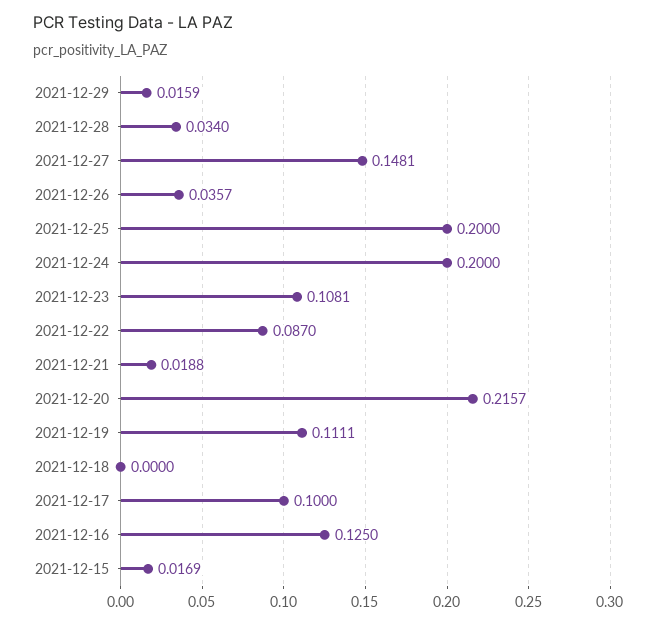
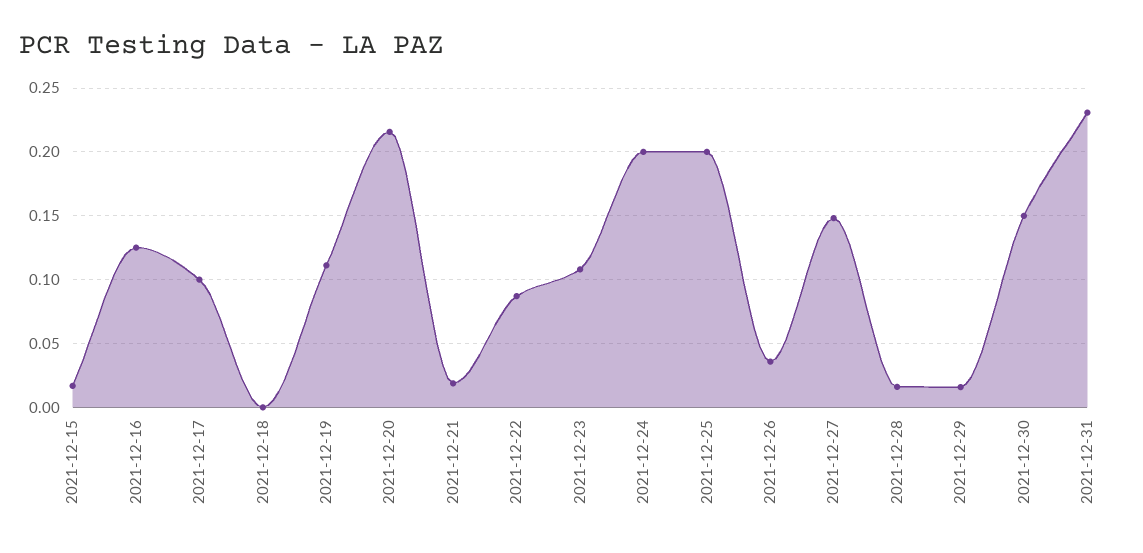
2021-12-28: 0.034 -> 0.015
2021-12-30: none -> 0.15
2021-12-31: none -> 0.23

